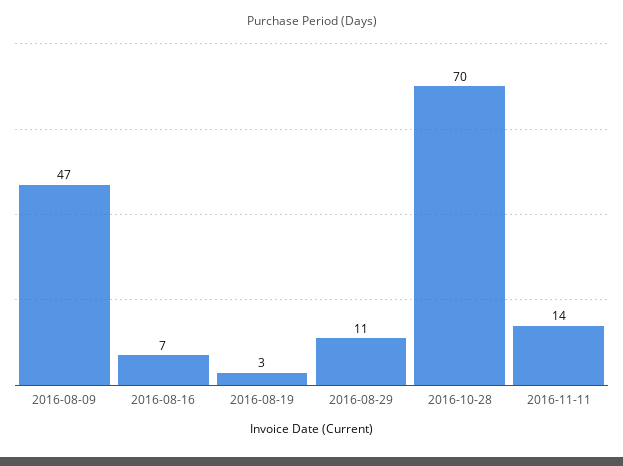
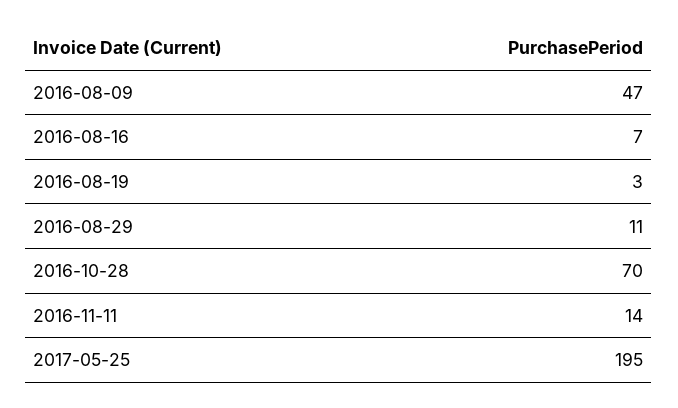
2017-05-25: none -> 195

